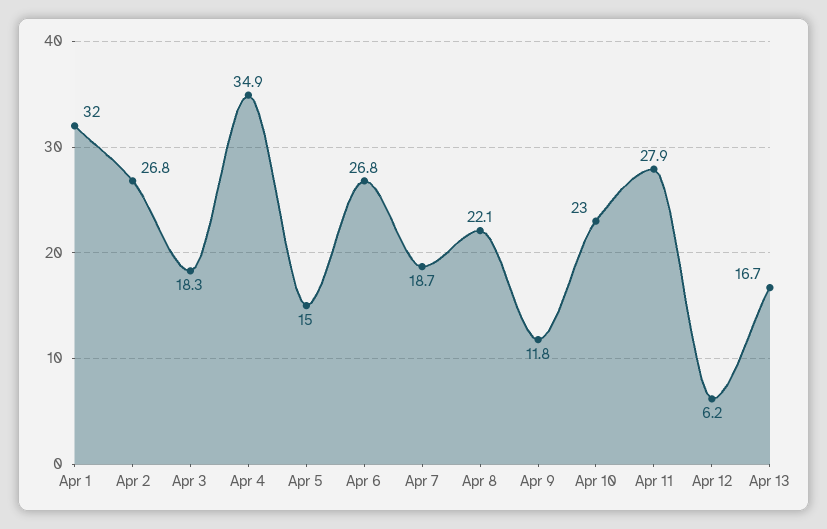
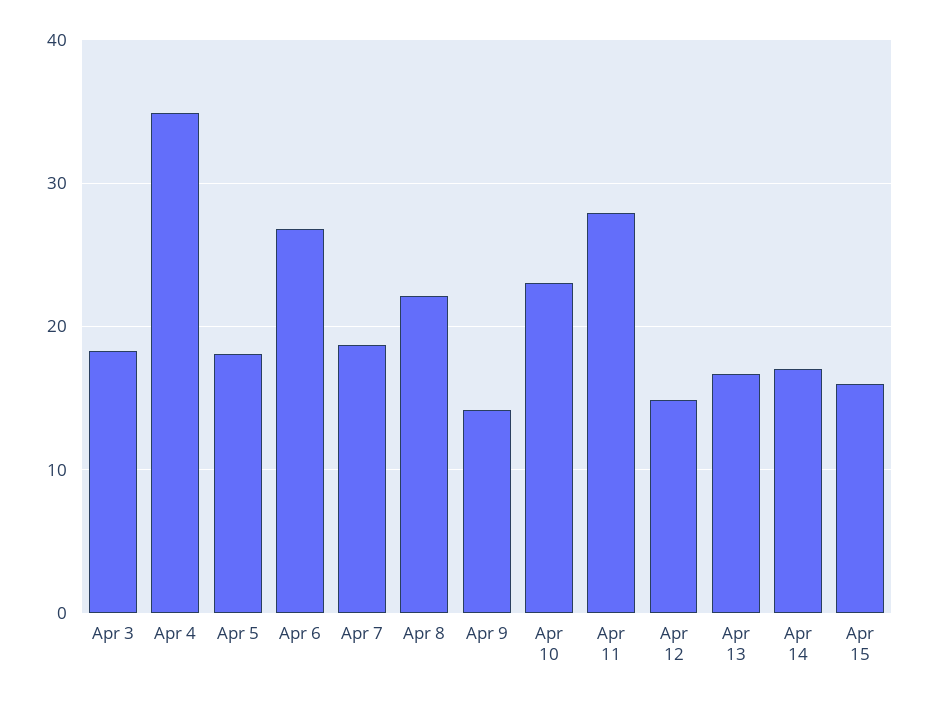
Apr 1: 32 -> none
Apr 2: 26.8 -> none
Apr 5: 15 -> 18
Apr 9: 11.8 -> 14
Apr 12: 6.2 -> 15
Apr 14: none -> 17
Apr 15: none -> 16

